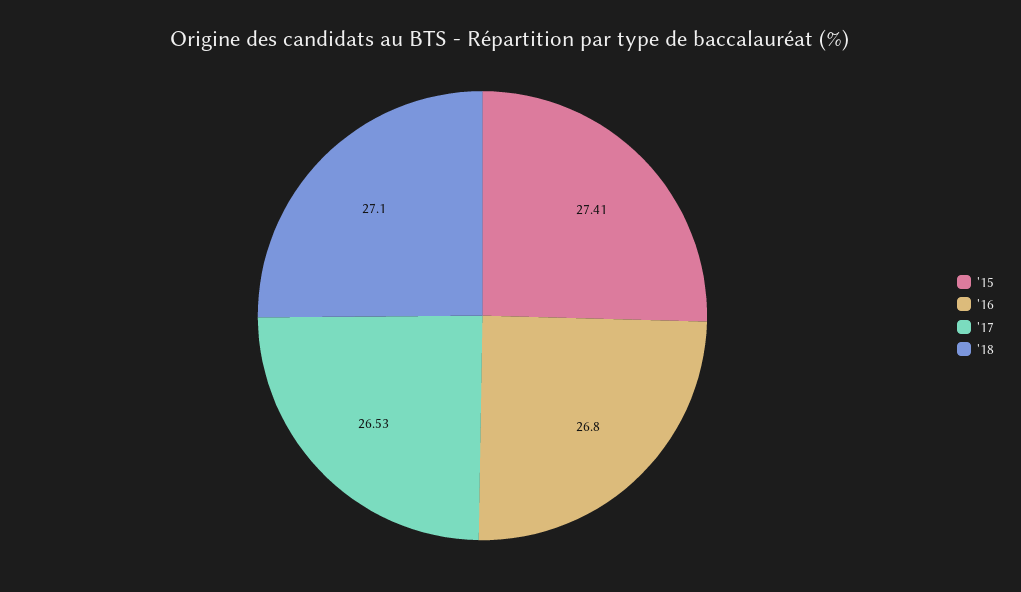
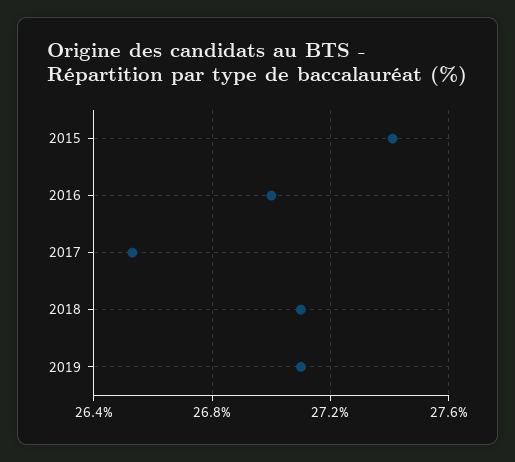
'16: 26.8 -> 27
2019: none -> 27.1

